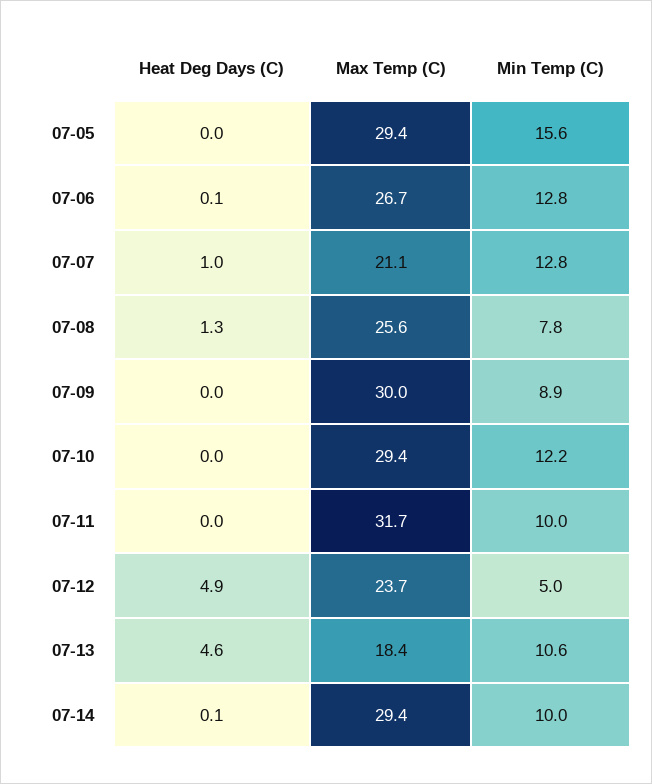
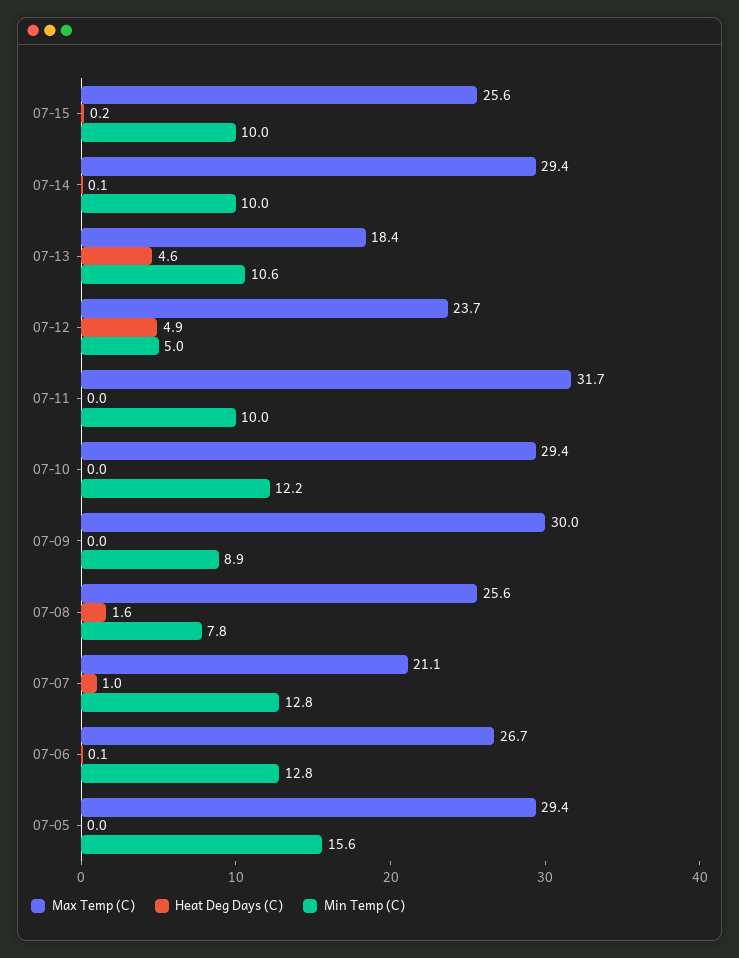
Heat Deg Days (C), 07-08: 1.3 -> 1.6
Max Temp (C), 07-15: none -> 25.6
Heat Deg Days (C), 07-15: none -> 0.2
Min Temp (C), 07-15: none -> 10

